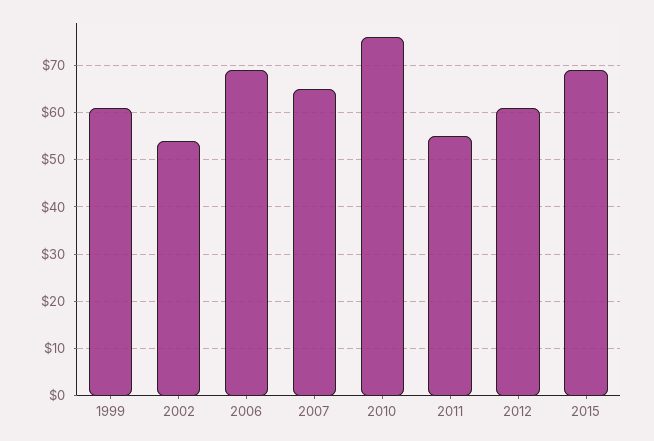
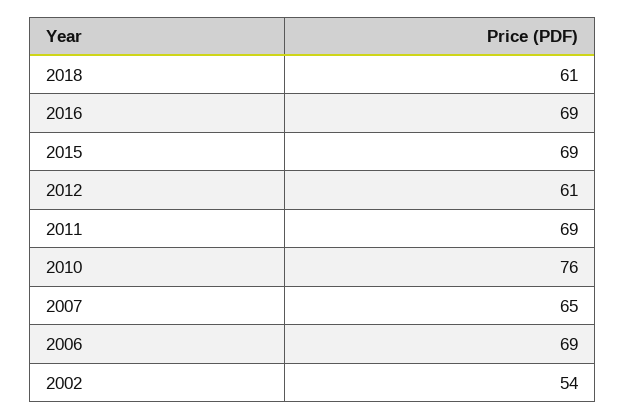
1999: 60 -> none
2011: 55 -> 69
2018: none -> 61
2016: none -> 69

